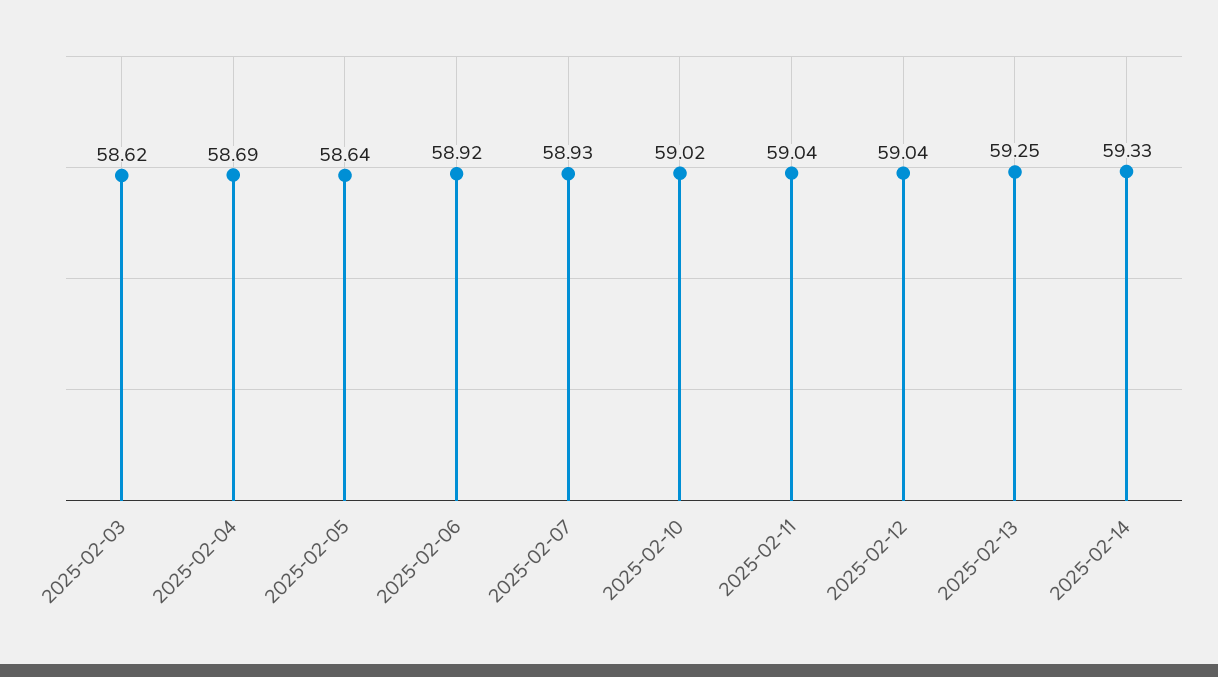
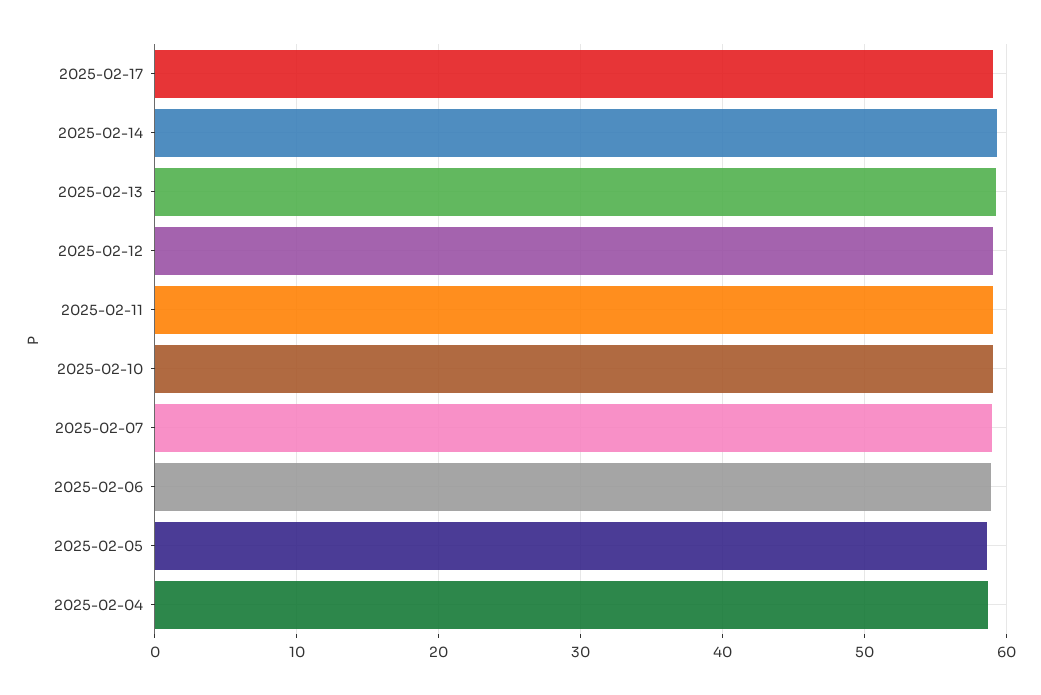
2025-02-03: 58.62 -> none
2025-02-17: none -> 59

